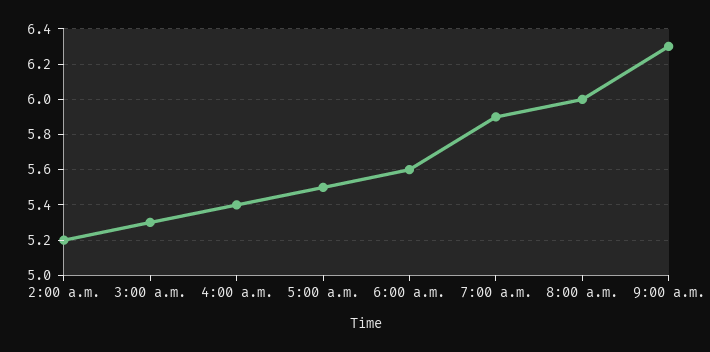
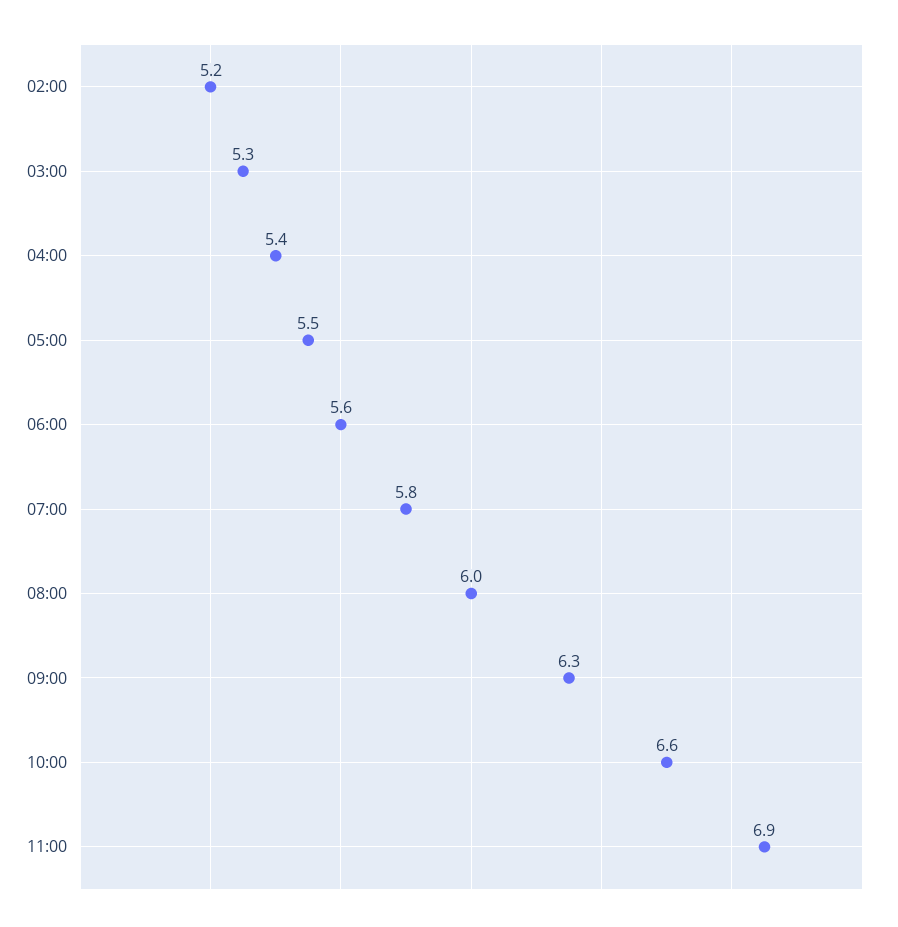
7:00 a.m.: 5.9 -> 5.8
10:00: none -> 6.6
11:00: none -> 6.9

